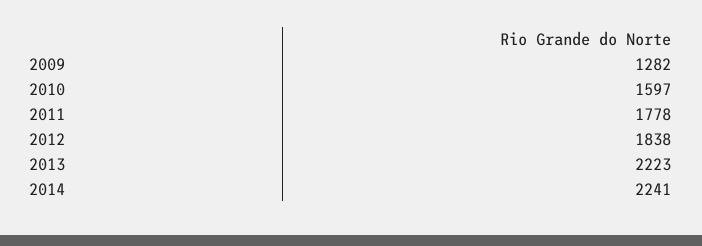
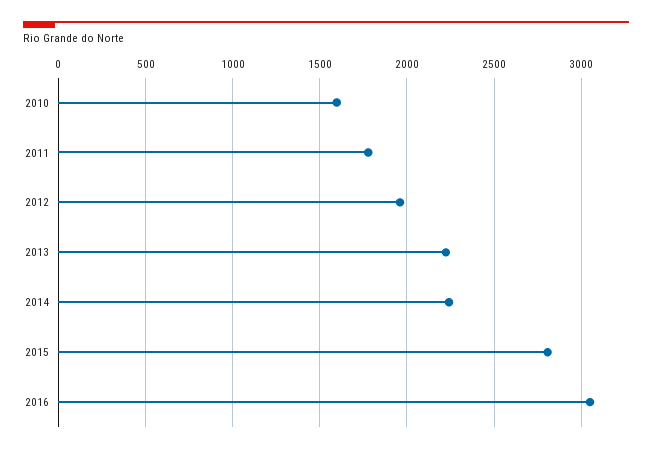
2009: 1282 -> none
2012: 1838 -> 1950
2015: none -> 2800
2016: none -> 3050

